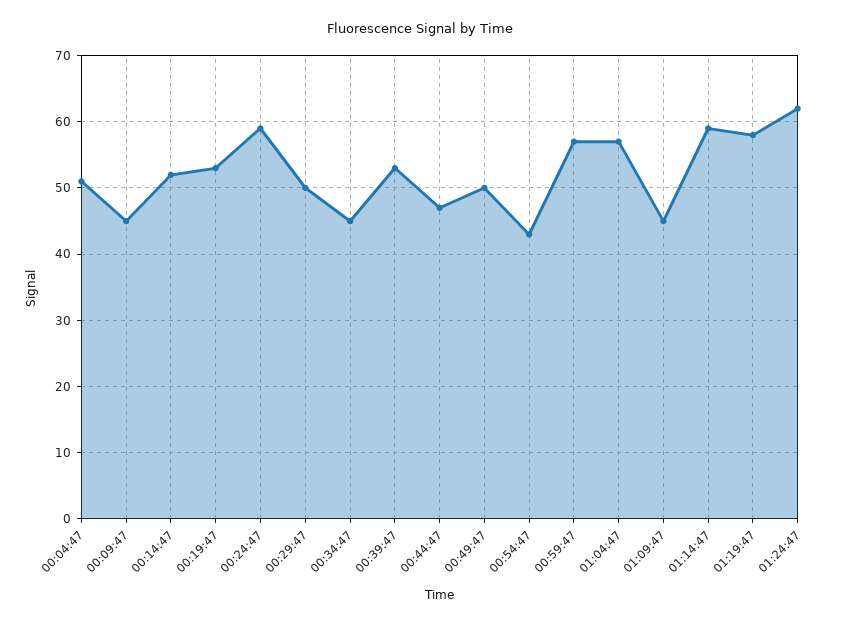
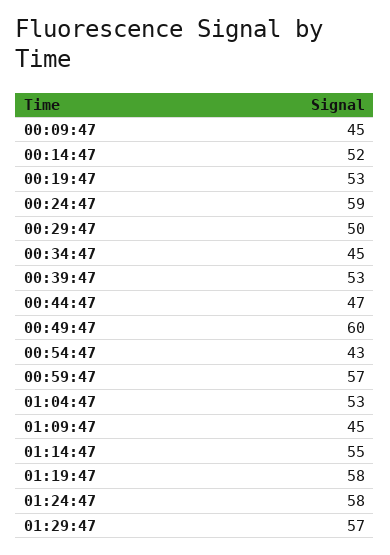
00:04:47: 51 -> none
00:49:47: 50 -> 60
01:04:47: 57 -> 53
01:14:47: 59 -> 55
01:24:47: 62 -> 58
01:29:47: none -> 57

